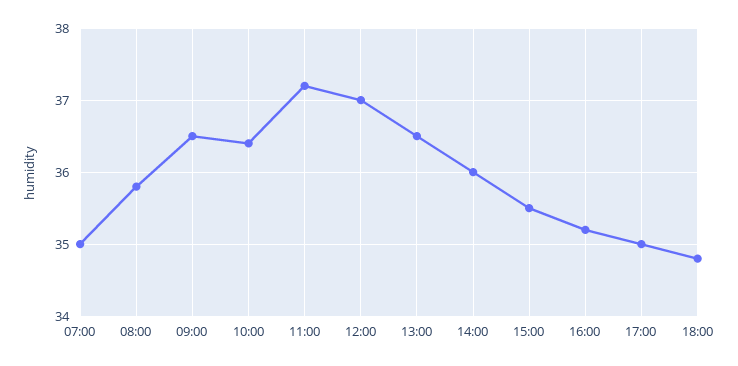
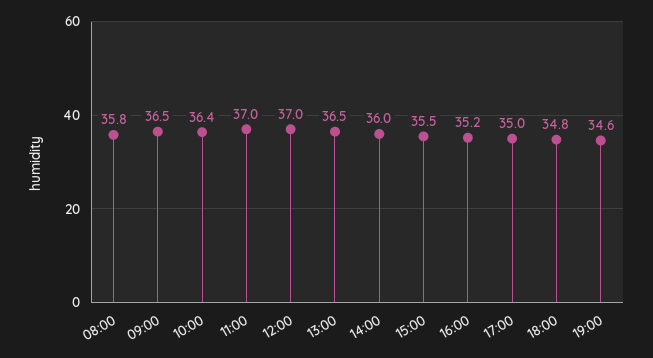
07:00: 35 -> none
11:00: 37.2 -> 37
19:00: none -> 34.6

